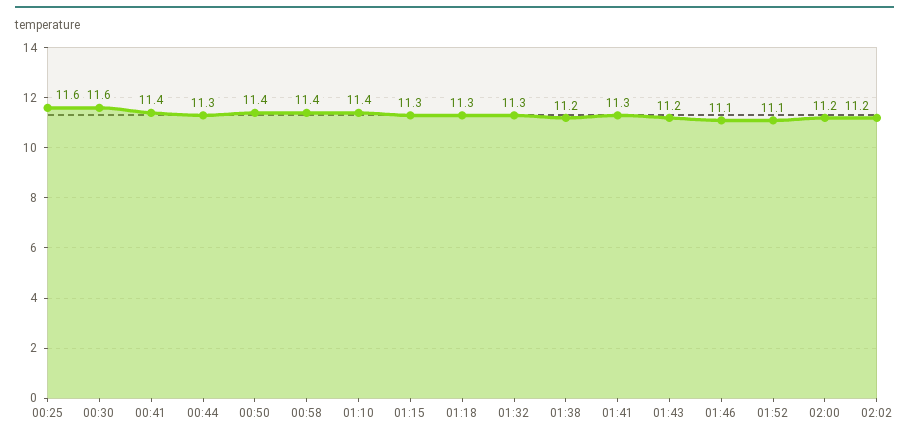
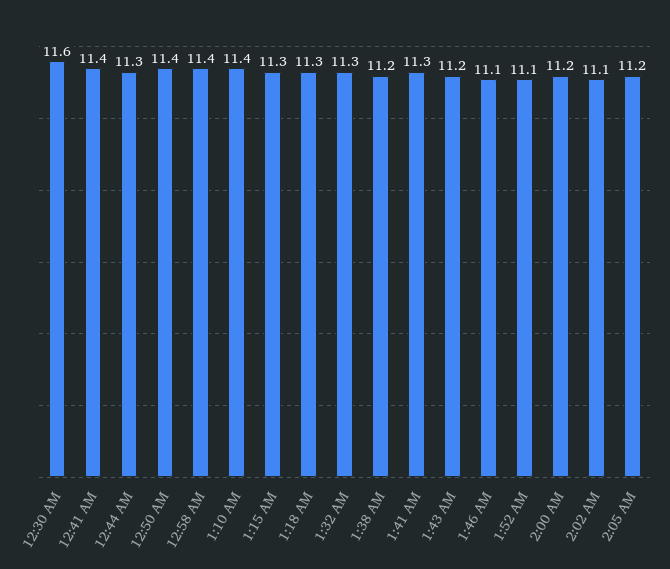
00:25: 11.6 -> none
02:02: 11.2 -> 11.1
2:05 AM: none -> 11.2

